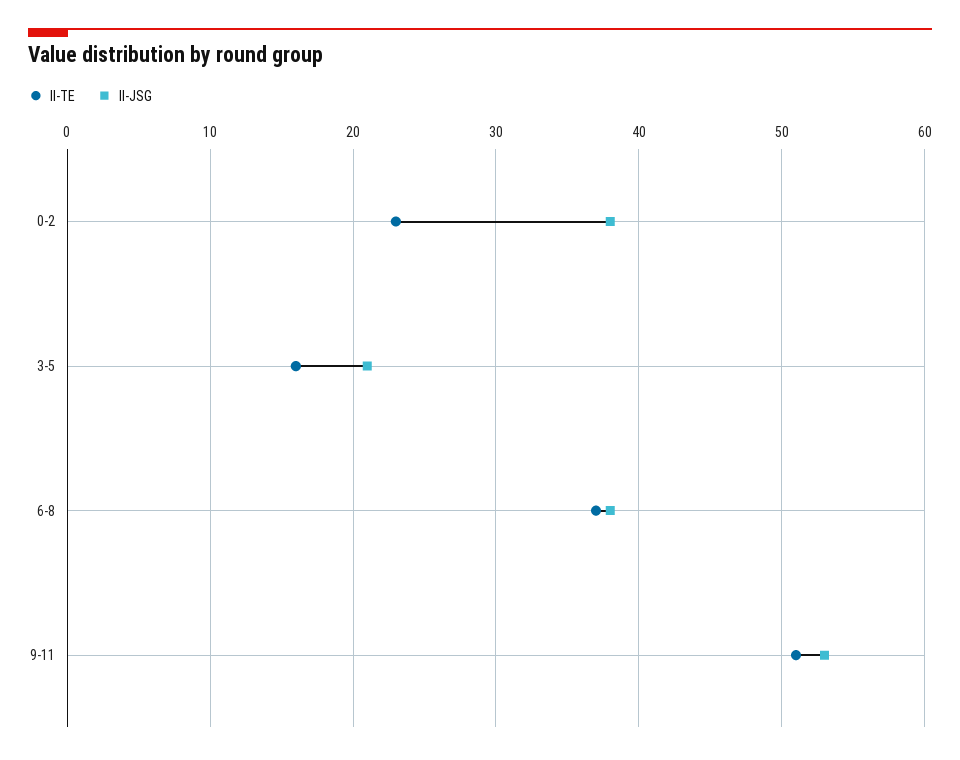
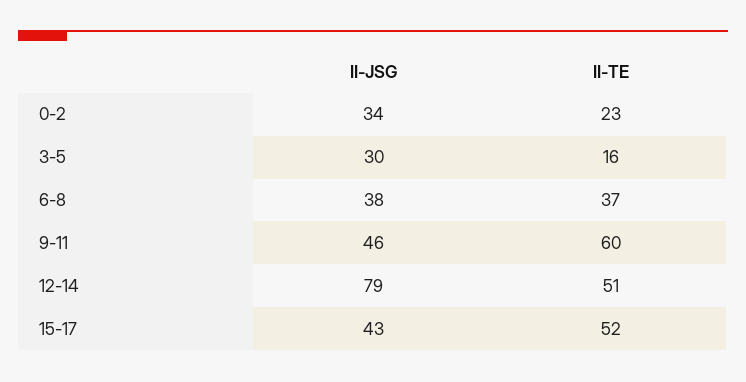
II-JSG, 0-2: 38 -> 34
II-JSG, 3-5: 21 -> 30
II-TE, 9-11: 51 -> 60
II-JSG, 9-11: 53 -> 46
II-JSG, 12-14: none -> 79
II-TE, 12-14: none -> 51
II-JSG, 15-17: none -> 43
II-TE, 15-17: none -> 52

